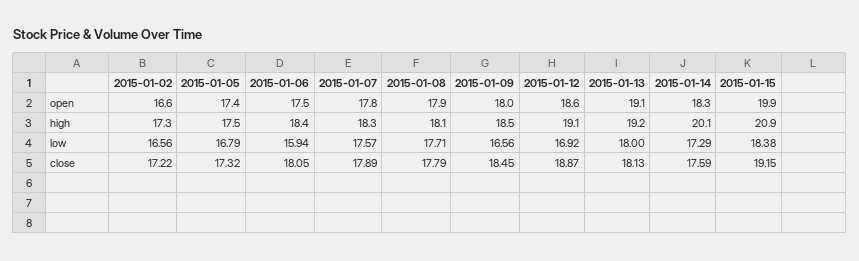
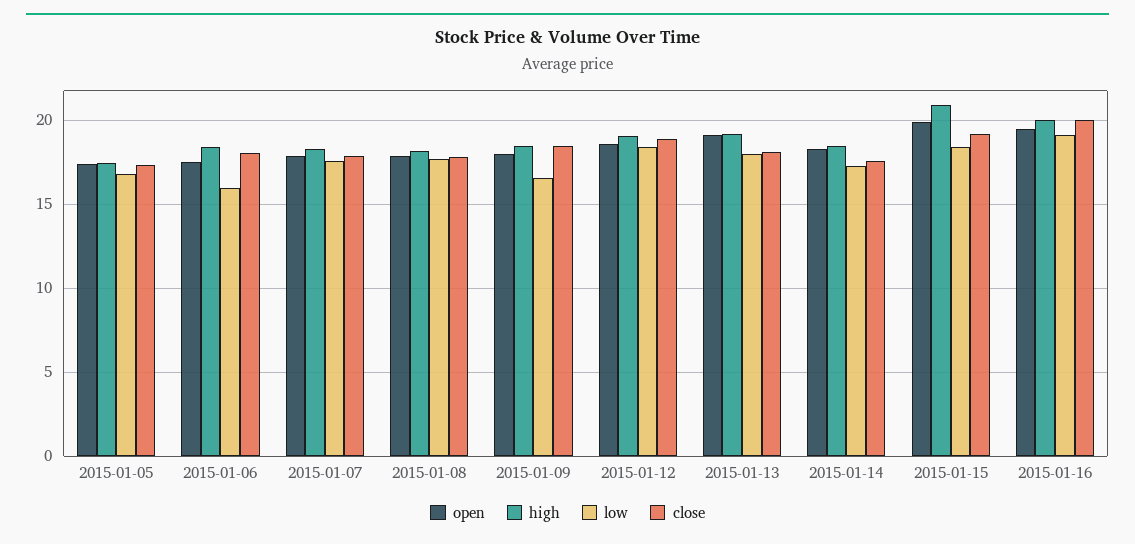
open, 2015-01-02: 16.6 -> none
high, 2015-01-02: 17.3 -> none
high, 2015-01-14: 20.1 -> 18.5
low, 2015-01-02: 16.56 -> none
low, 2015-01-12: 16.92 -> 18.5
close, 2015-01-02: 17.22 -> none
open, 2015-01-16: none -> 19.5
high, 2015-01-16: none -> 20
low, 2015-01-16: none -> 19
close, 2015-01-16: none -> 20

